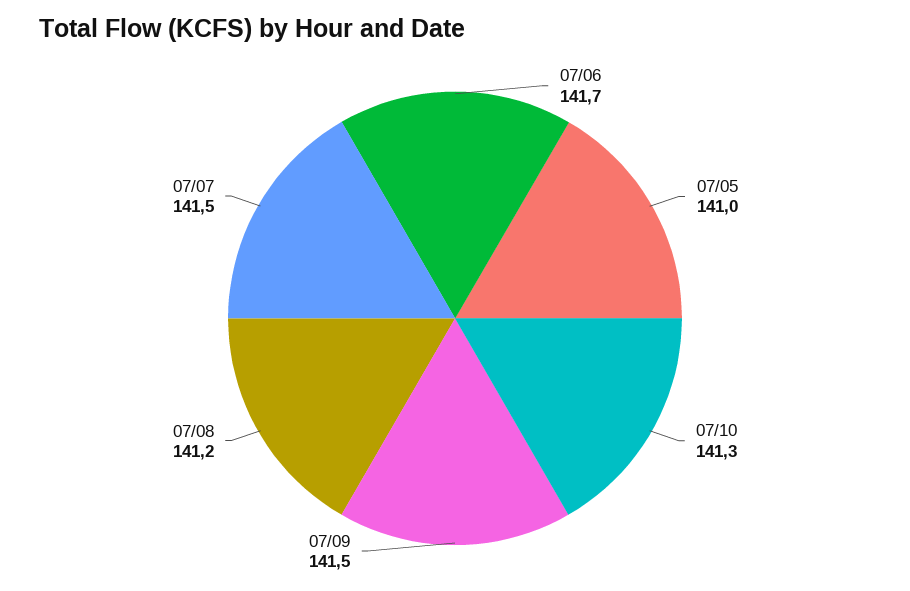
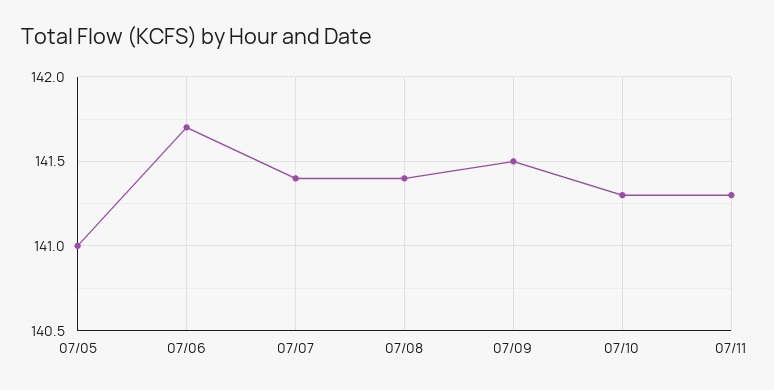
07/08: 141.2 -> 141.4
07/07: 141.5 -> 141.4
07/11: none -> 141.3

